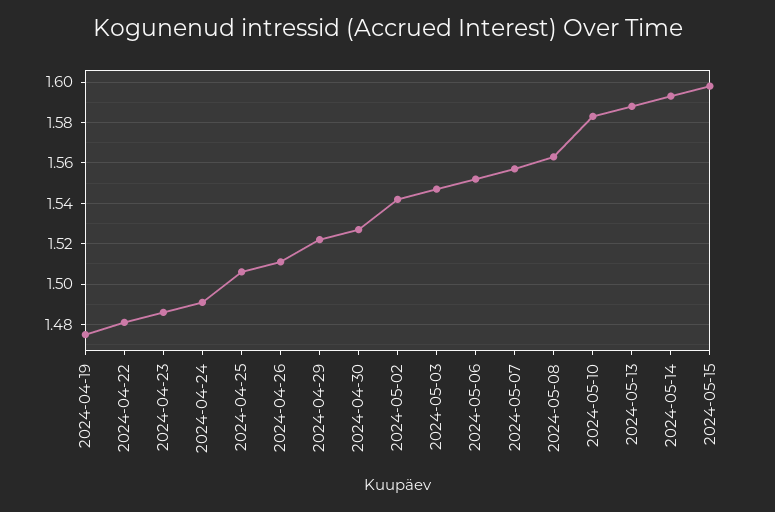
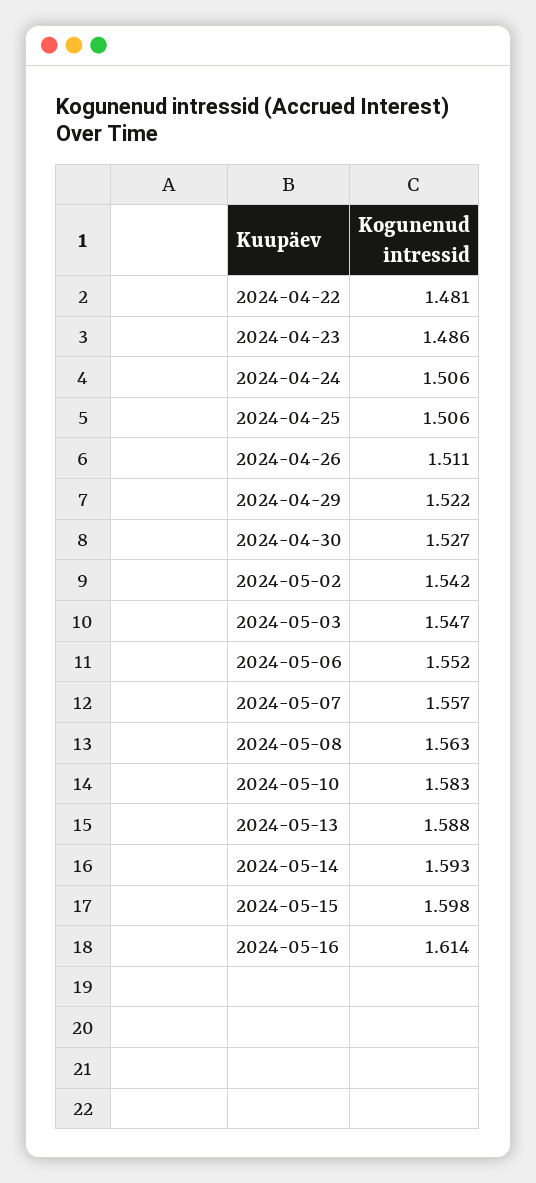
2024-04-19: 1.475 -> none
2024-04-24: 1.49 -> 1.506
2024-05-16: none -> 1.614

